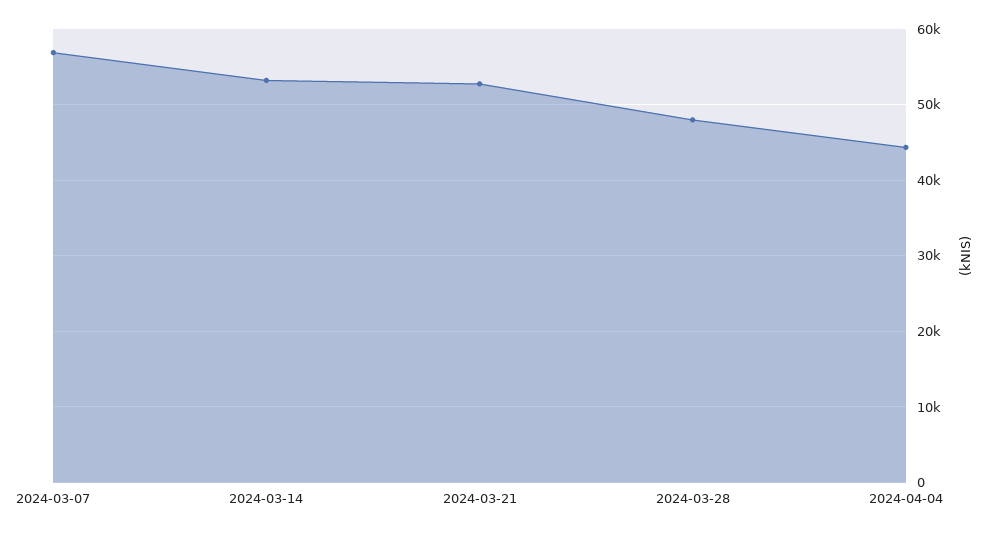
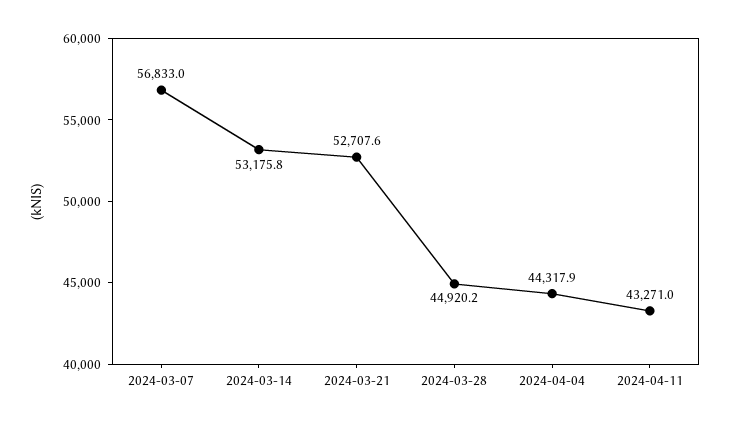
2024-03-28: 48000 -> 44920.2
2024-04-11: none -> 43271

